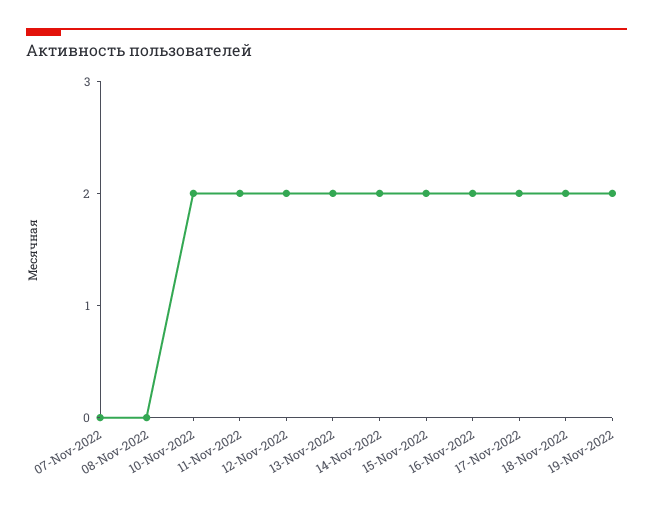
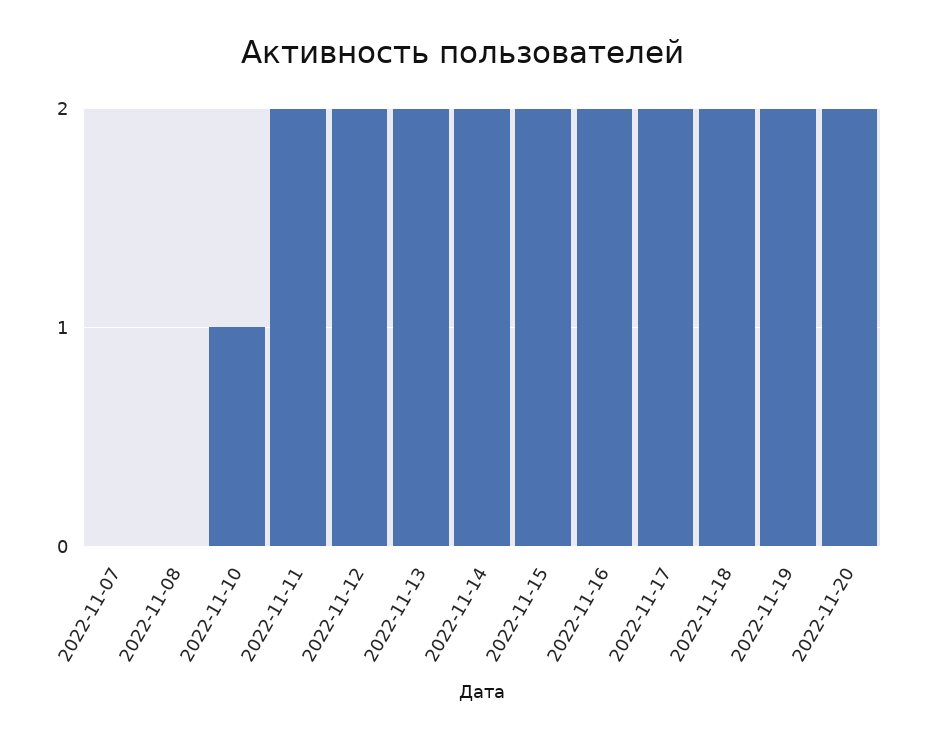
10-Nov-2022: 2 -> 1
2022-11-20: none -> 2

